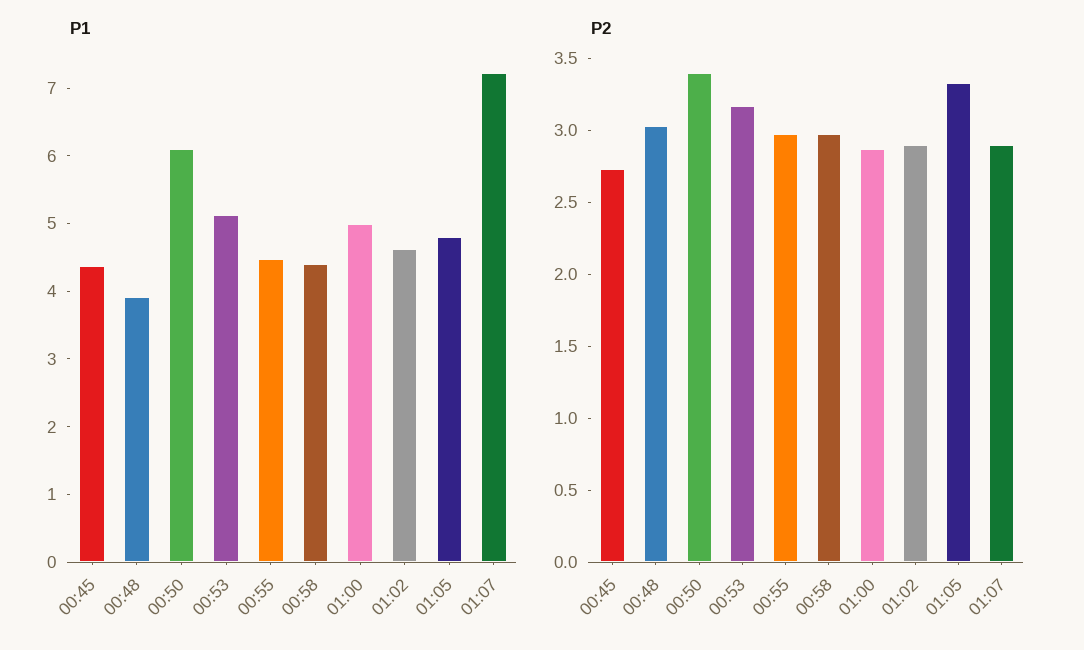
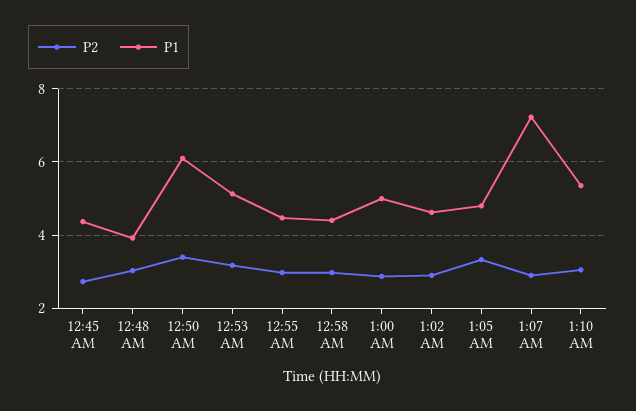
P2, 1:10 AM: none -> 3
P1, 1:10 AM: none -> 5.4

